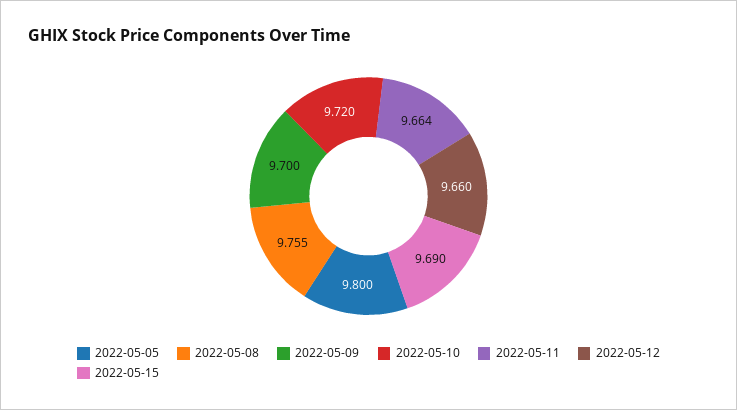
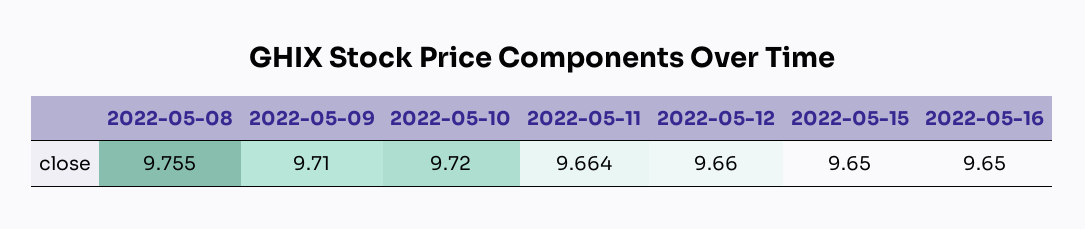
2022-05-05: 9.8 -> none
2022-05-09: 9.7 -> 9.71
2022-05-15: 9.69 -> 9.65
2022-05-16: none -> 9.65

